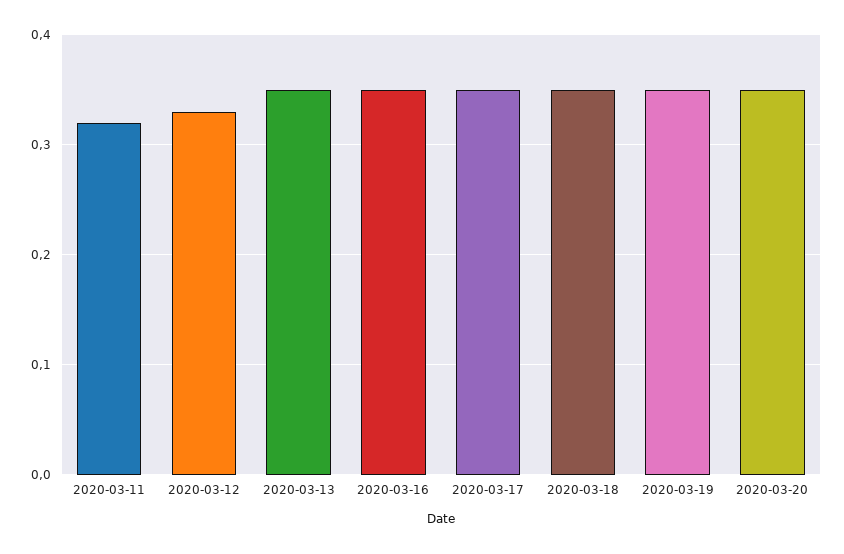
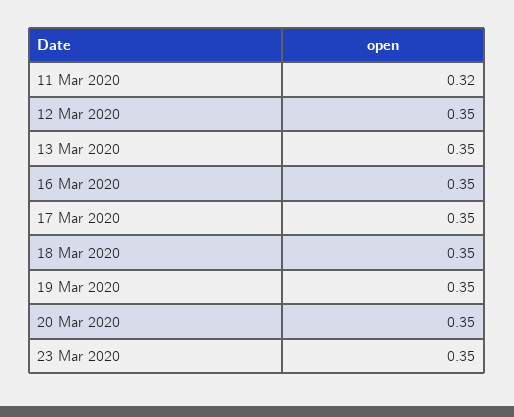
2020-03-12: 0.33 -> 0.35
23 Mar 2020: none -> 0.35

